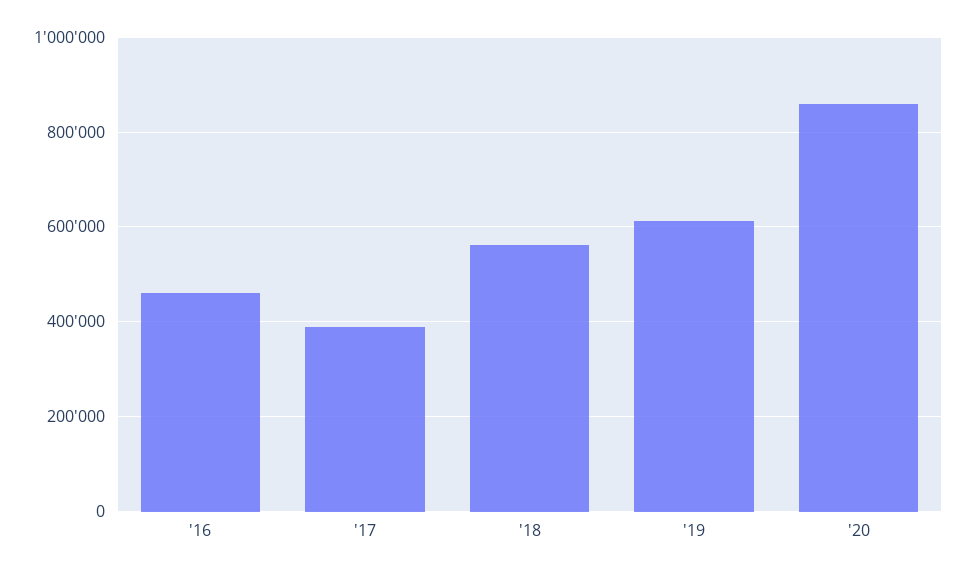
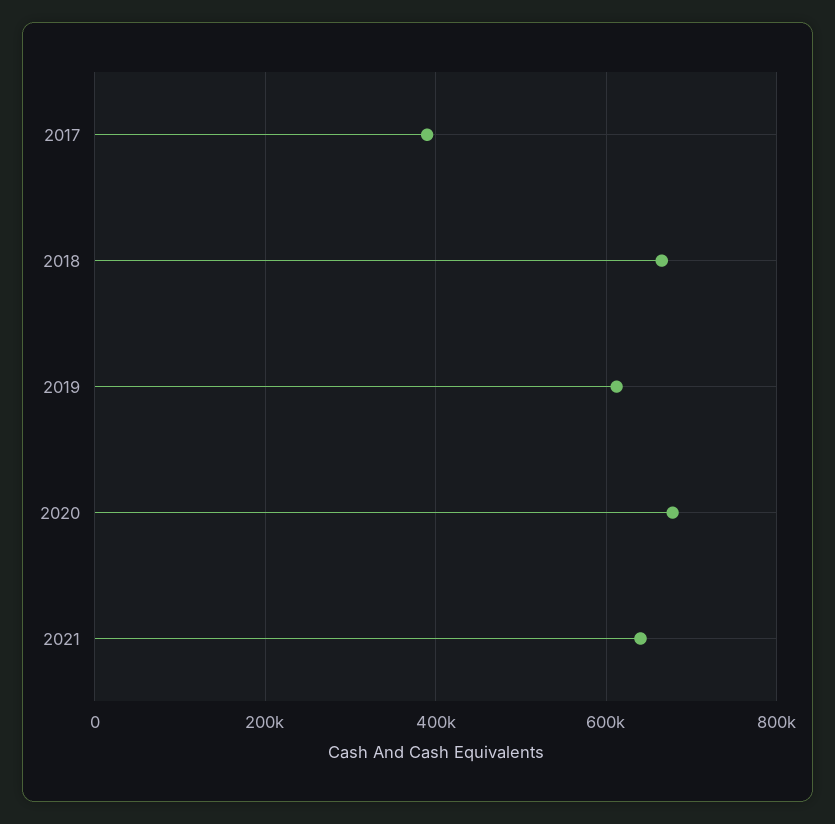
'16: 460000 -> none
'18: 560000 -> 660000
'20: 860000 -> 680000
2021: none -> 640000

